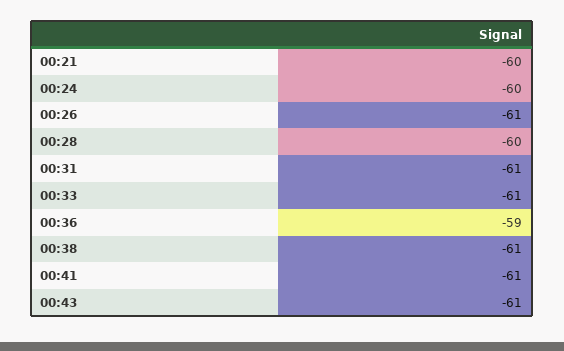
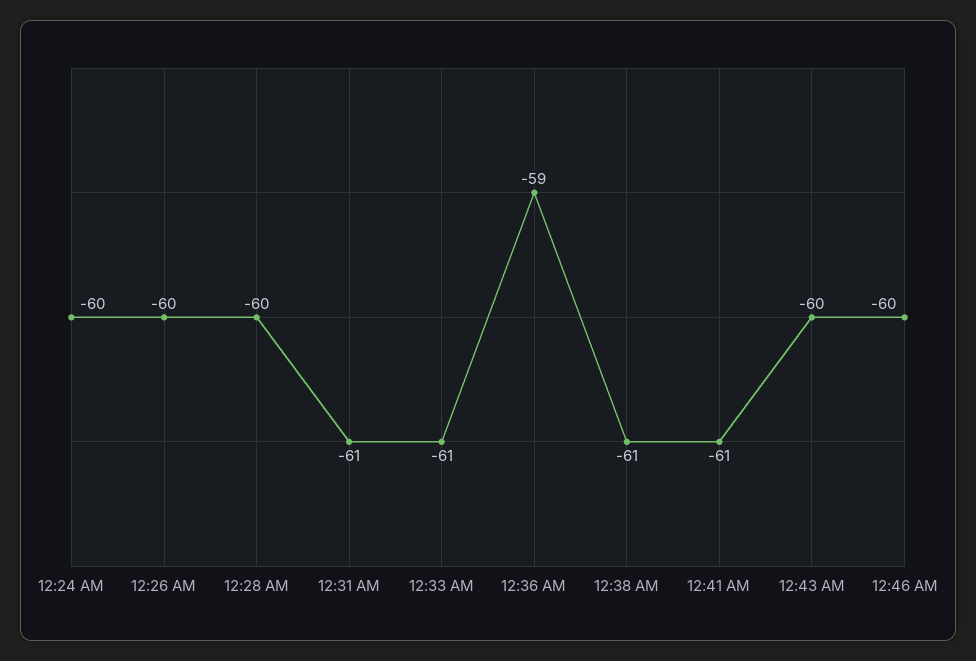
00:21: -60 -> none
00:26: -61 -> -60
00:43: -61 -> -60
12:46 AM: none -> -60

